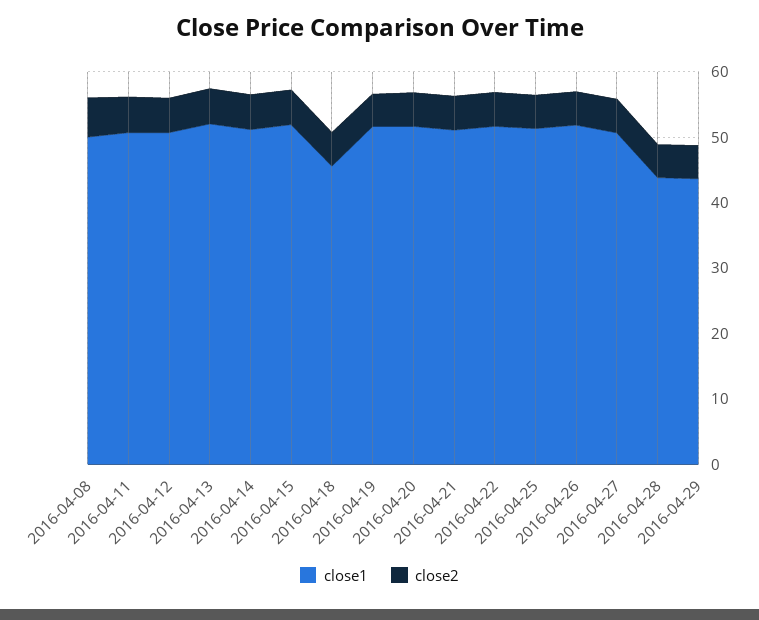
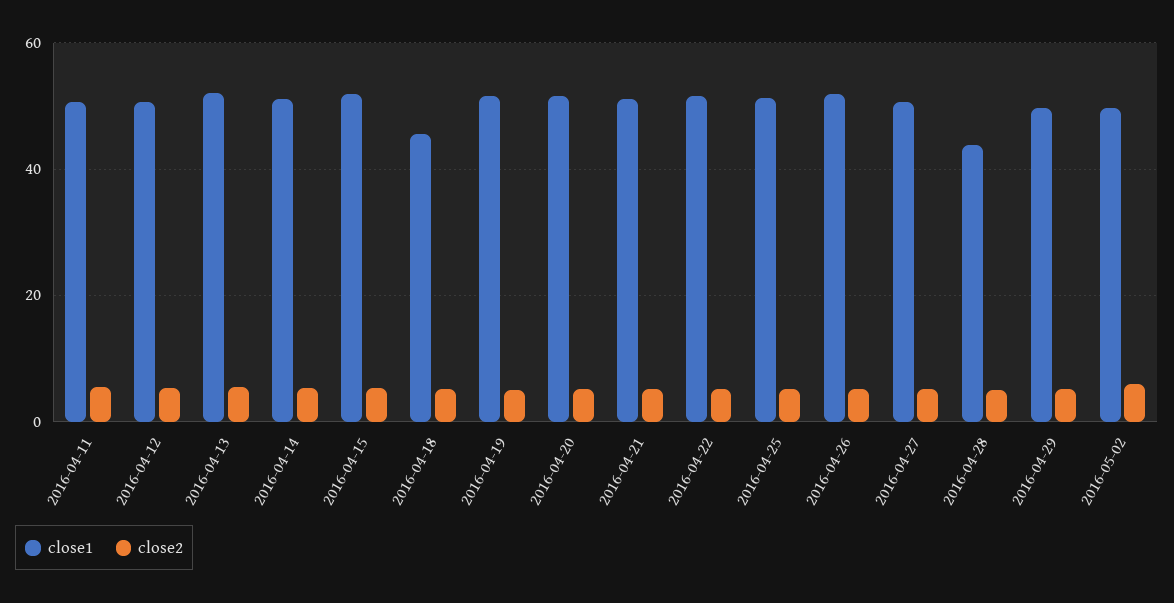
close1, 2016-04-08: 50 -> none
close2, 2016-04-08: 6 -> none
close1, 2016-04-29: 44 -> 50
close1, 2016-05-02: none -> 50
close2, 2016-05-02: none -> 6

